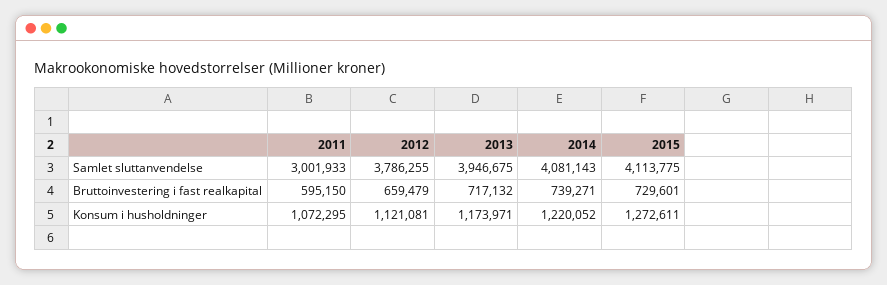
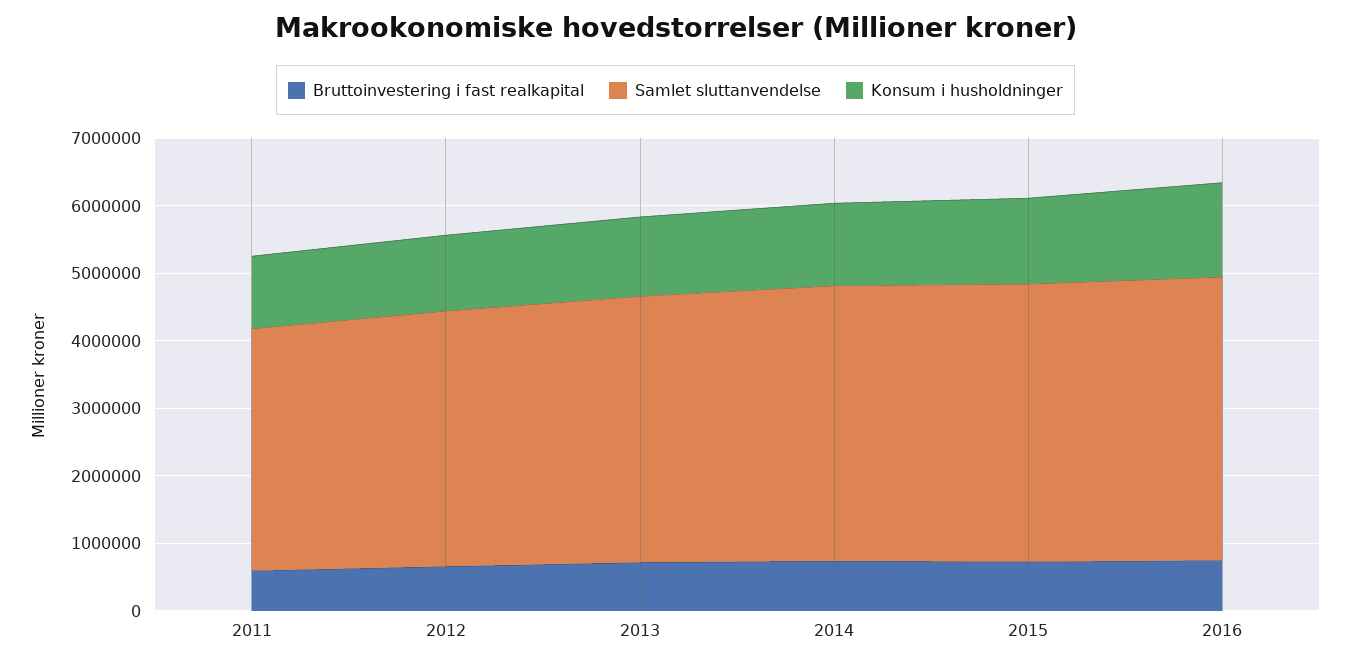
Samlet sluttanvendelse, 2011: 3001933 -> 3600000
Bruttoinvestering i fast realkapital, 2016: none -> 800000
Samlet sluttanvendelse, 2016: none -> 4200000
Konsum i husholdninger, 2016: none -> 1400000

